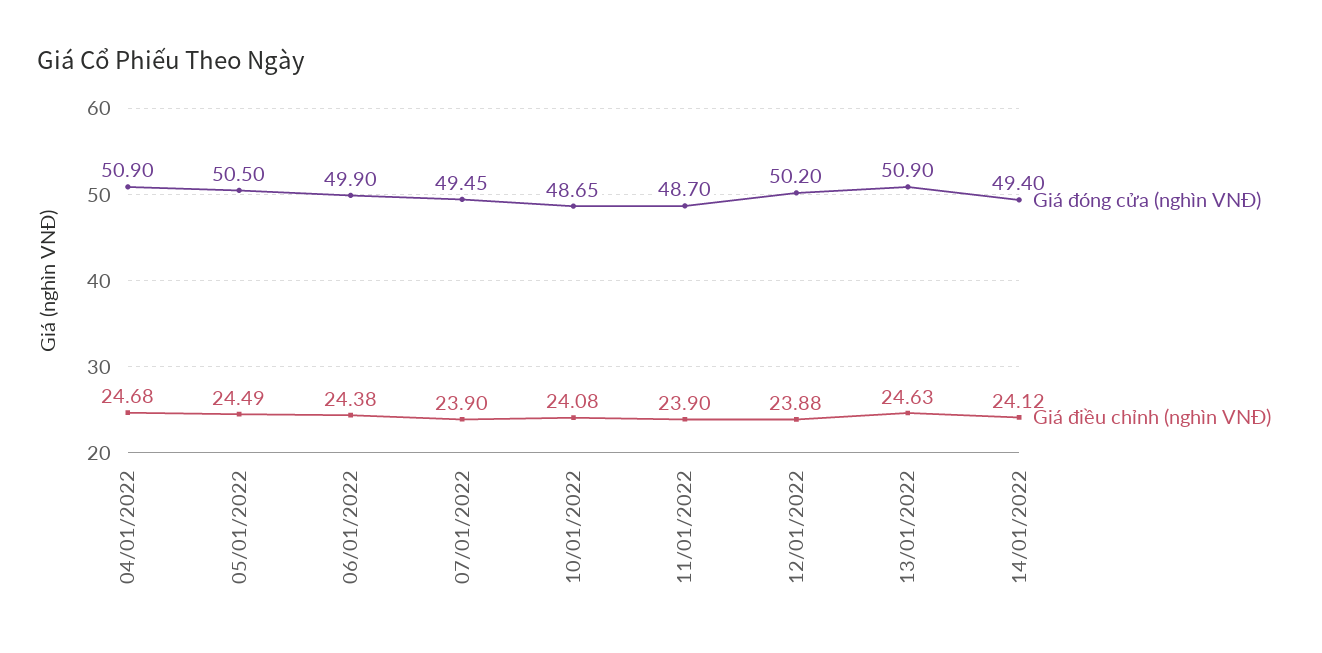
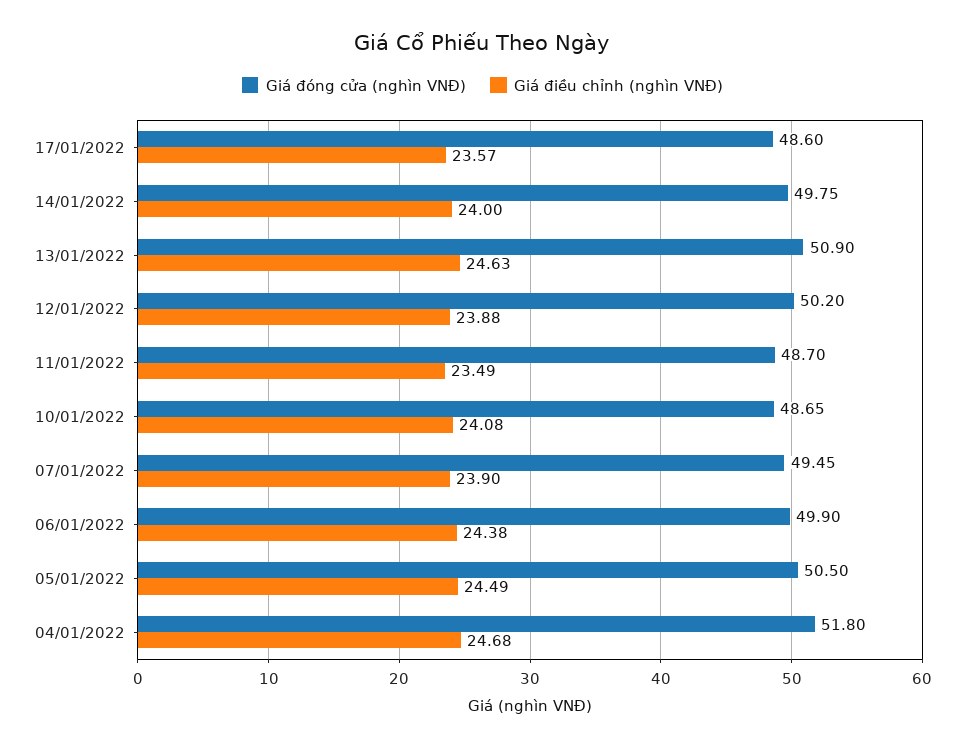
Giá đóng cửa (nghìn VNĐ), 04/01/2022: 50.9 -> 51.8
Giá điều chỉnh (nghìn VNĐ), 11/01/2022: 23.9 -> 23.49
Giá đóng cửa (nghìn VNĐ), 14/01/2022: 49.4 -> 49.75
Giá điều chỉnh (nghìn VNĐ), 14/01/2022: 24.12 -> 24
Giá đóng cửa (nghìn VNĐ), 17/01/2022: none -> 48.6
Giá điều chỉnh (nghìn VNĐ), 17/01/2022: none -> 23.57

